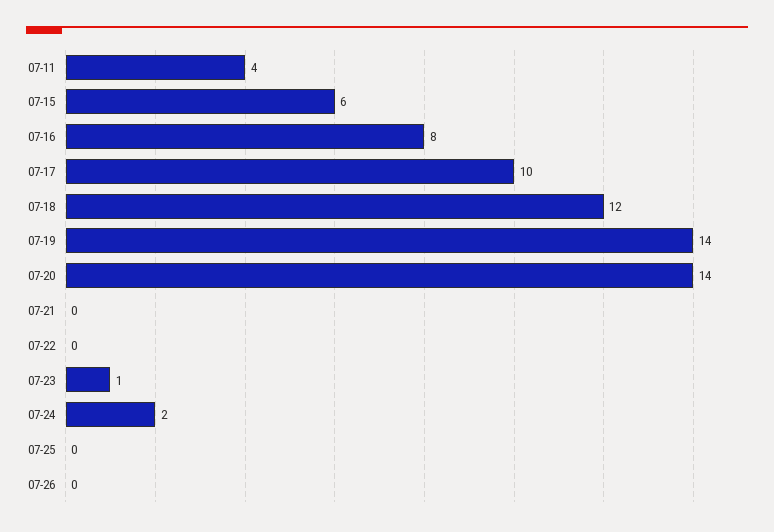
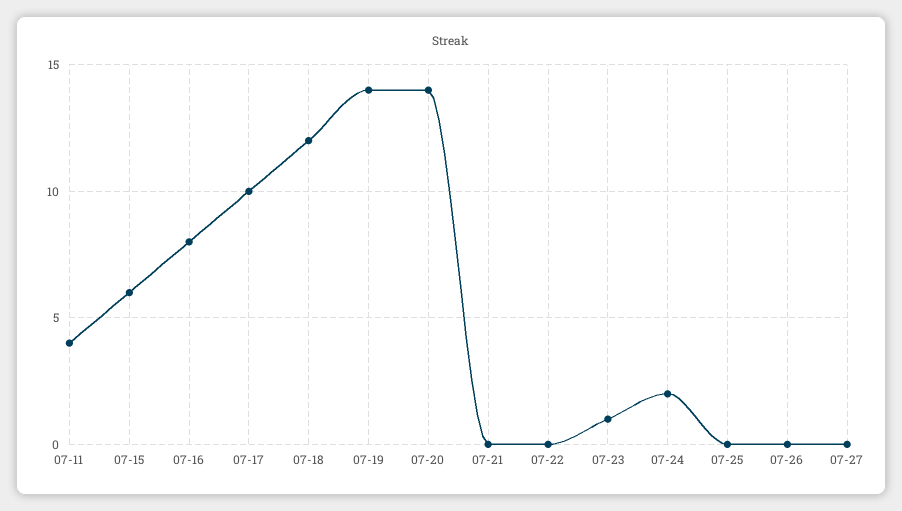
07-27: none -> 0

